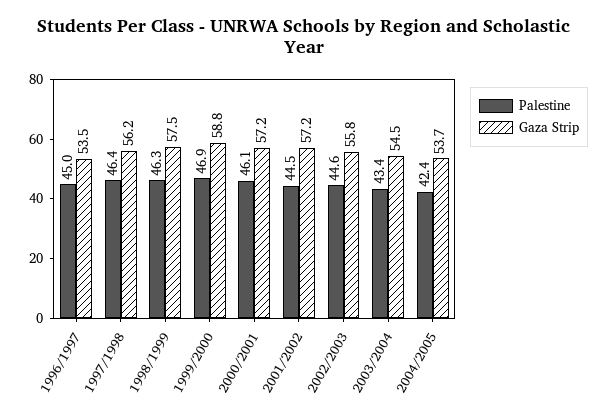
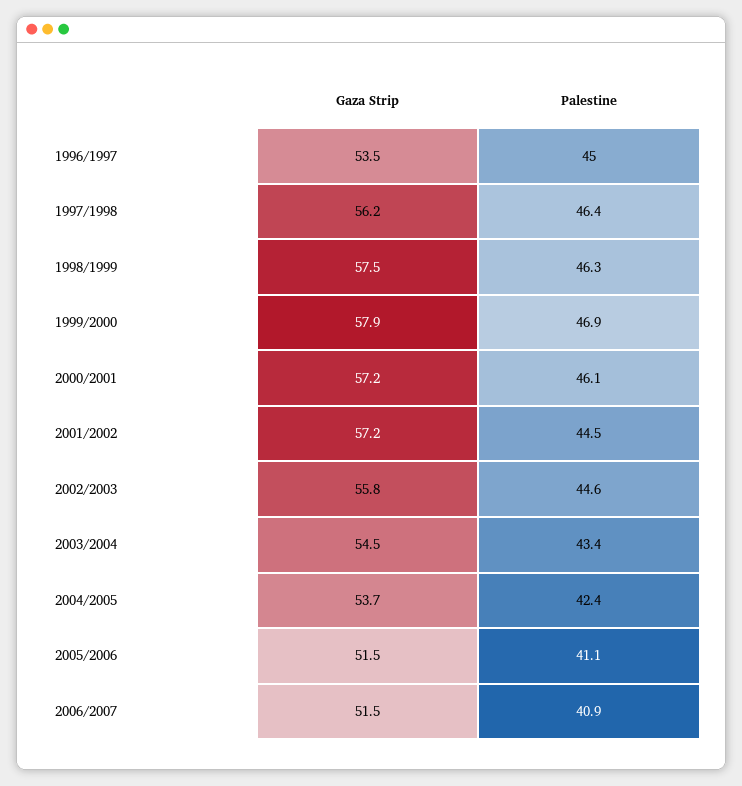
Gaza Strip, 1999/2000: 58.8 -> 57.9
Gaza Strip, 2005/2006: none -> 51.5
Palestine, 2005/2006: none -> 41.1
Gaza Strip, 2006/2007: none -> 51.5
Palestine, 2006/2007: none -> 40.9

